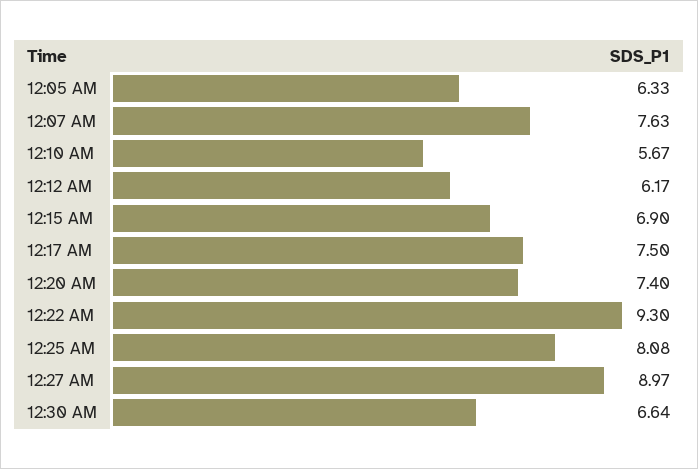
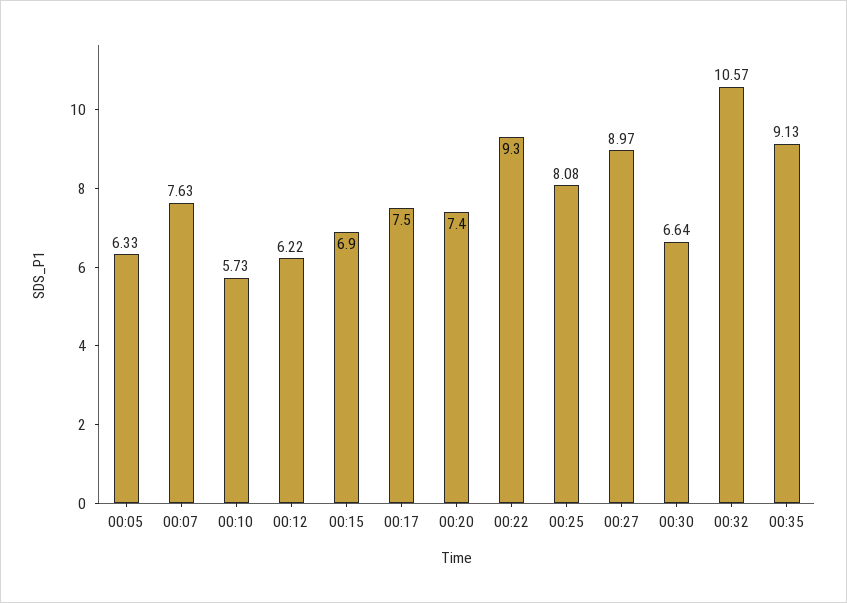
12:10 AM: 5.67 -> 5.73
12:12 AM: 6.17 -> 6.22
00:32: none -> 10.57
00:35: none -> 9.13

